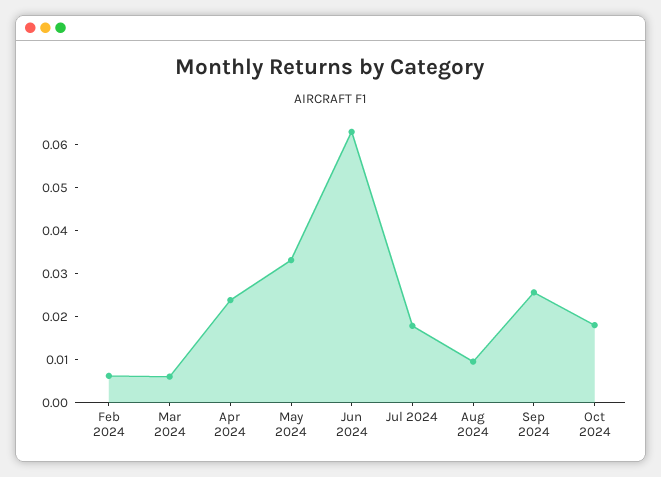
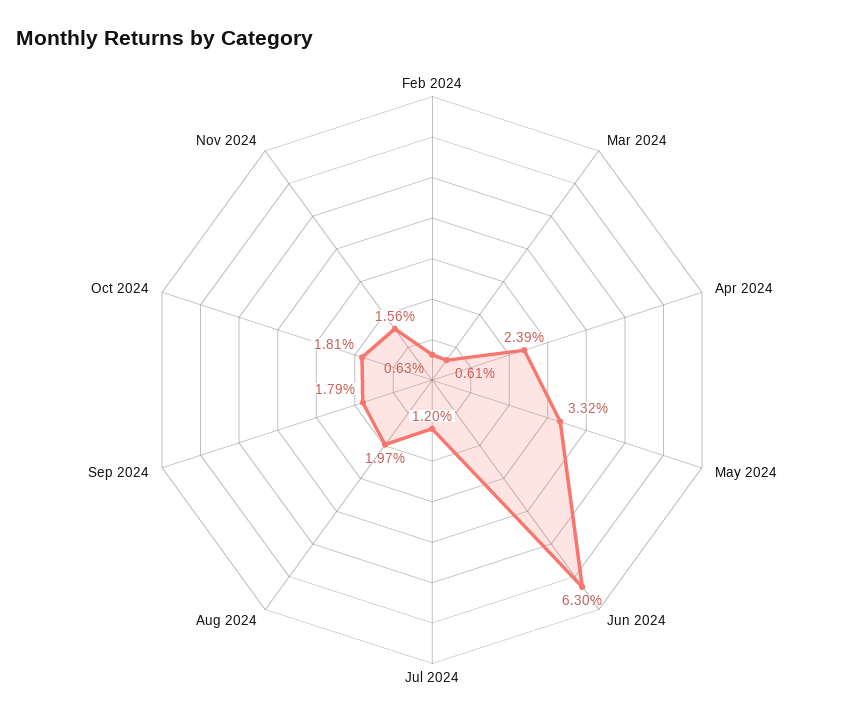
Jul 2024: 0.018 -> 0.012
Aug 2024: 0.01 -> 0.0197
Sep 2024: 0.026 -> 0.0179
Nov 2024: none -> 0.0156

